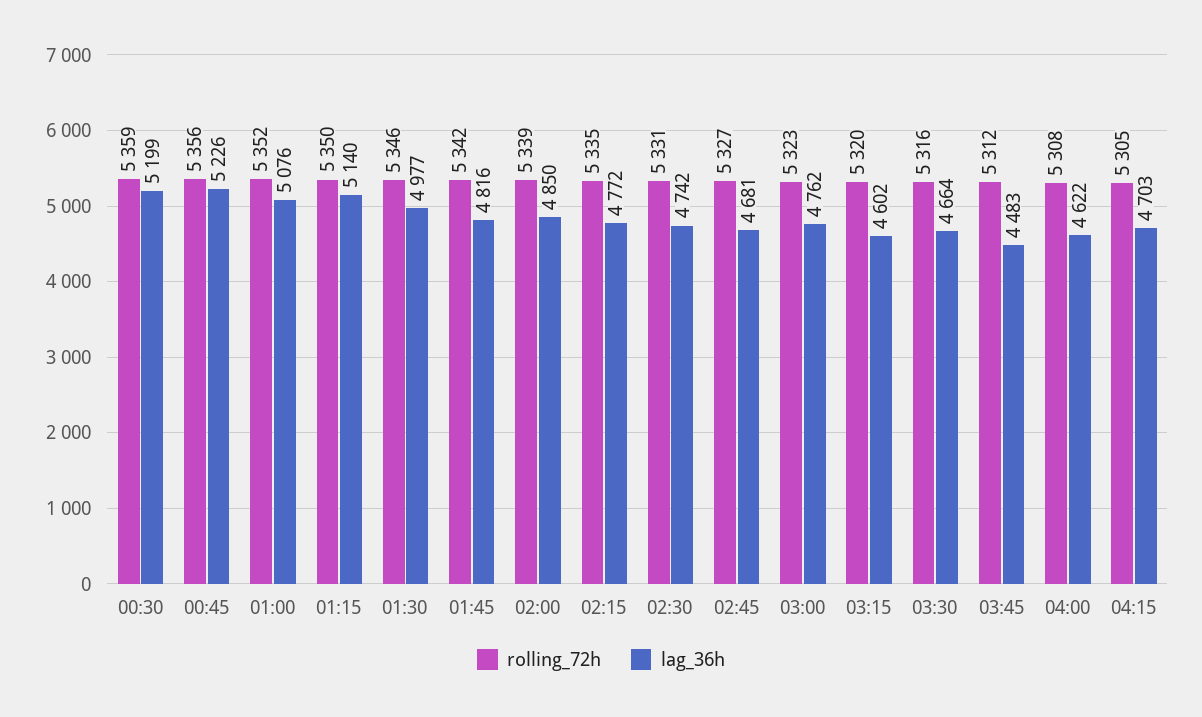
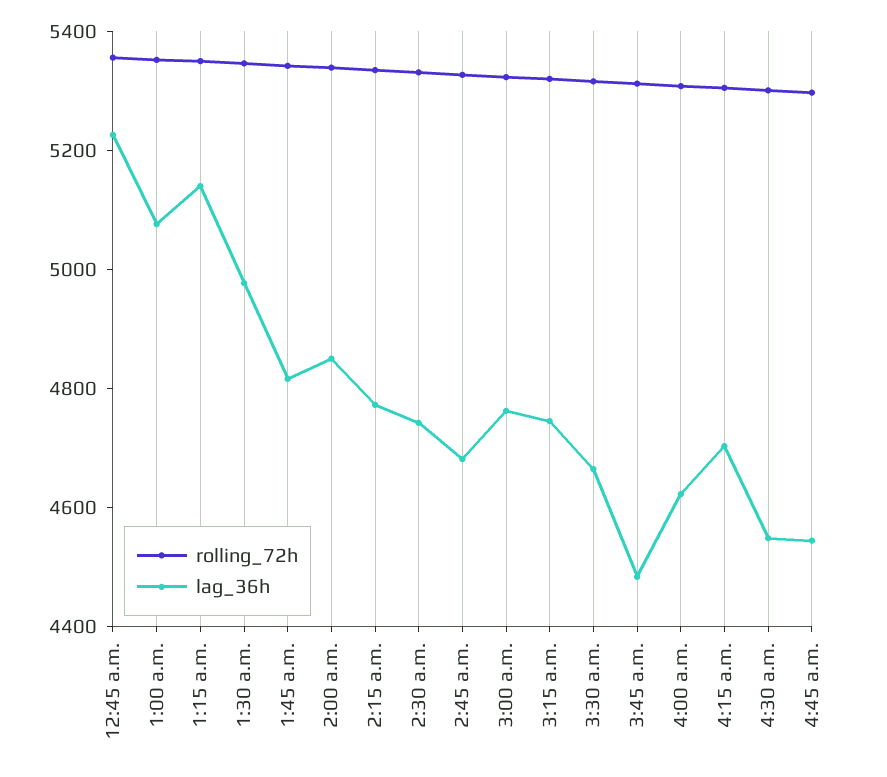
rolling_72h, 00:30: 5359 -> none
lag_36h, 00:30: 5199 -> none
lag_36h, 03:15: 4602 -> 4750
rolling_72h, 4:30 a.m.: none -> 5300
lag_36h, 4:30 a.m.: none -> 4550
rolling_72h, 4:45 a.m.: none -> 5300
lag_36h, 4:45 a.m.: none -> 4550

